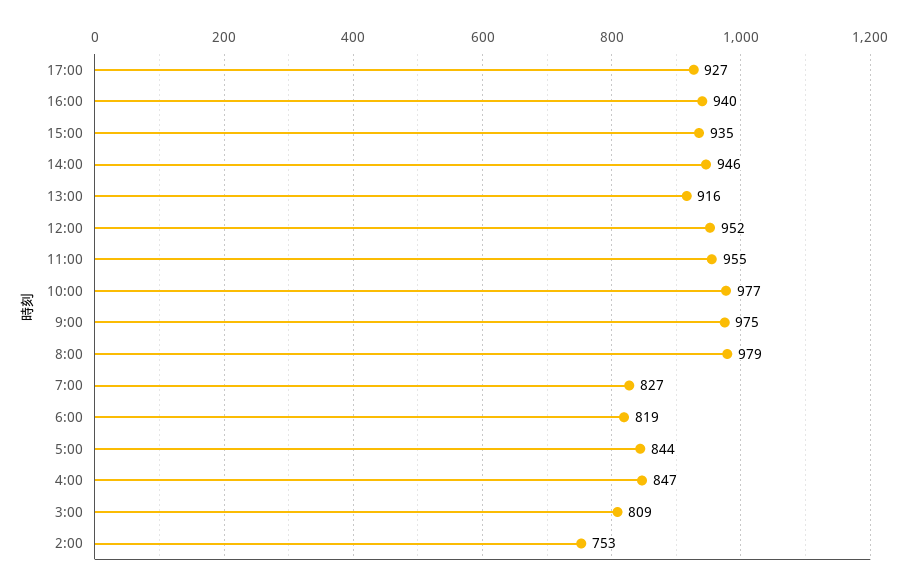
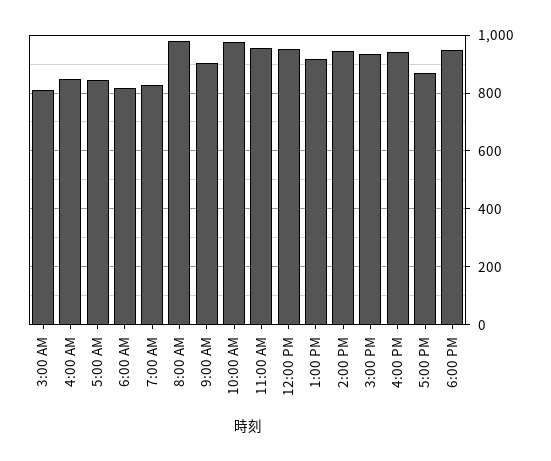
17:00: 927 -> 875
9:00: 975 -> 900
2:00: 753 -> none
6:00 PM: none -> 950

